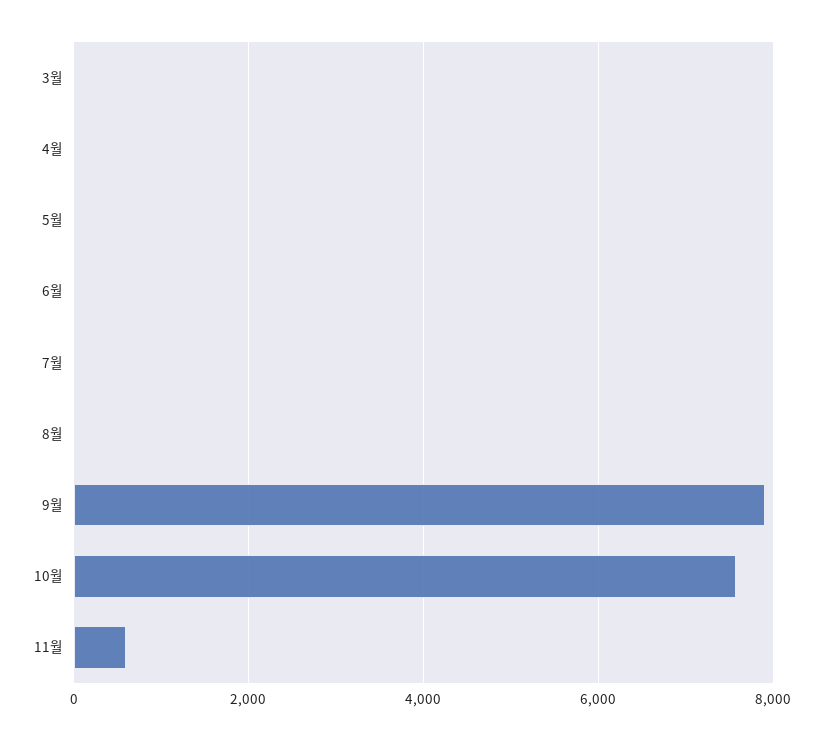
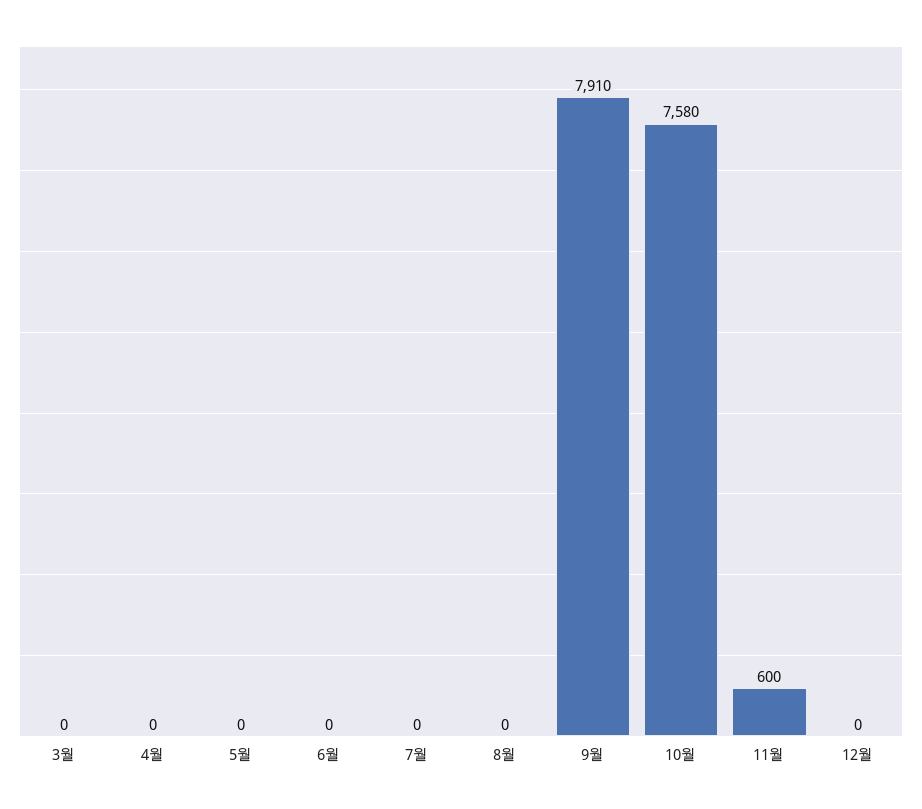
12월: none -> 0

